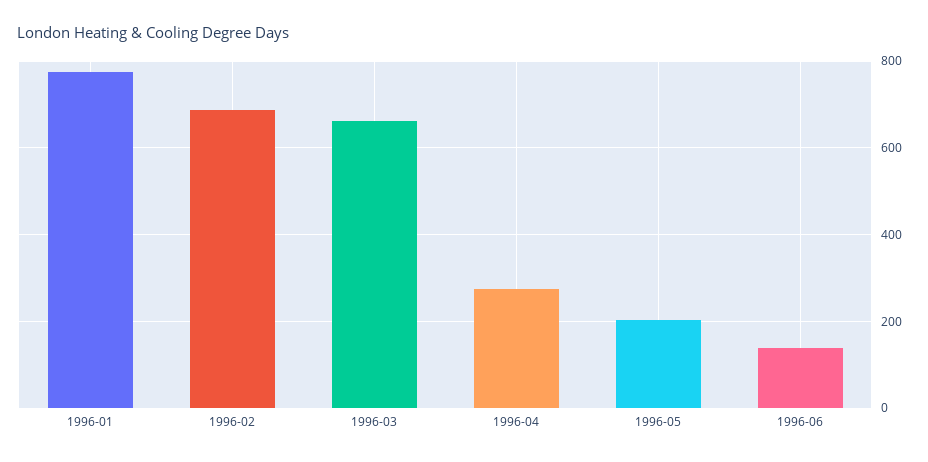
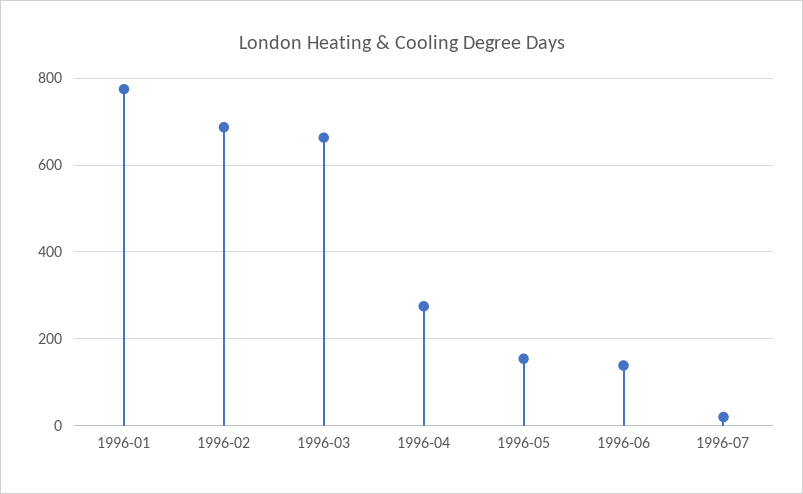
1996-05: 200 -> 160
1996-07: none -> 20

